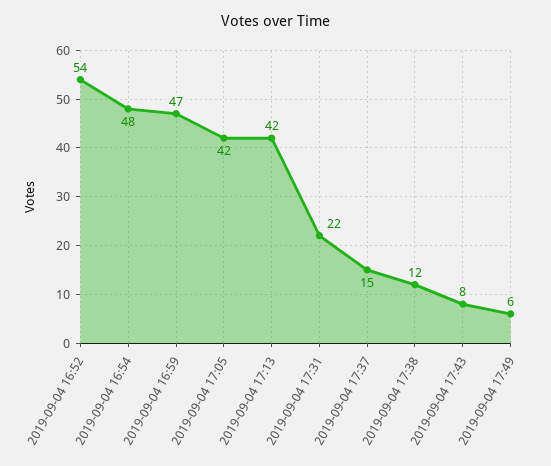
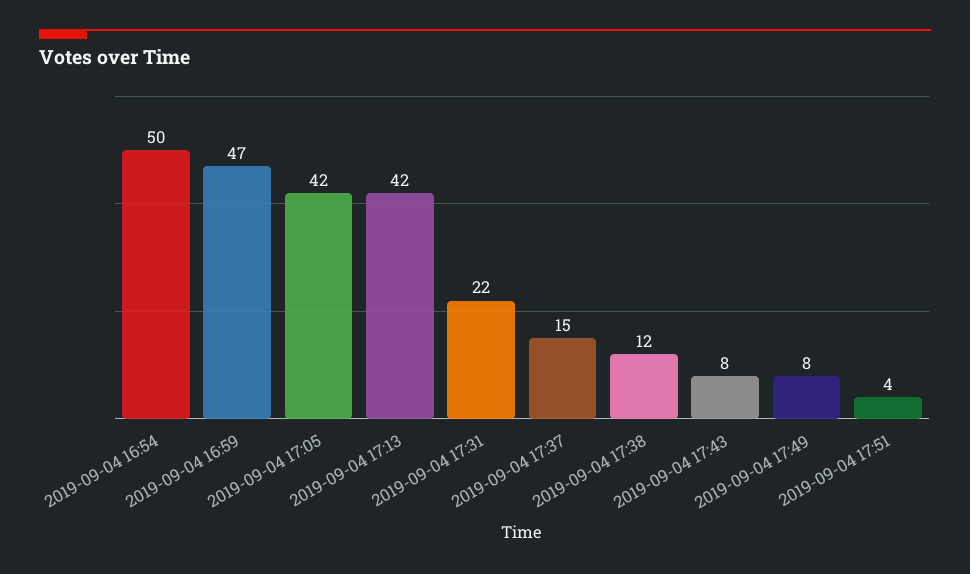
2019-09-04 16:52: 54 -> none
2019-09-04 16:54: 48 -> 50
2019-09-04 17:49: 6 -> 8
2019-09-04 17:51: none -> 4

